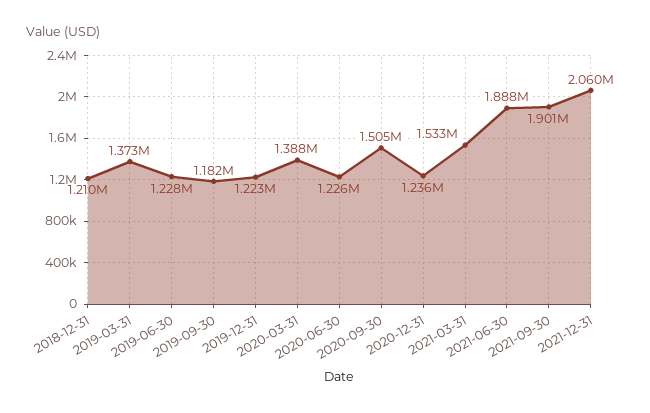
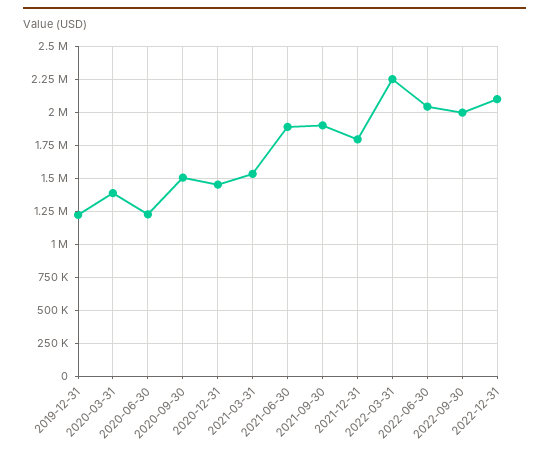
2018-12-31: 1210000 -> none
2019-03-31: 1373000 -> none
2019-06-30: 1228000 -> none
2019-09-30: 1182000 -> none
2020-12-31: 1236000 -> 1450000
2021-12-31: 2060000 -> 1800000
2022-03-31: none -> 2250000
2022-06-30: none -> 2050000
2022-09-30: none -> 2000000
2022-12-31: none -> 2100000

